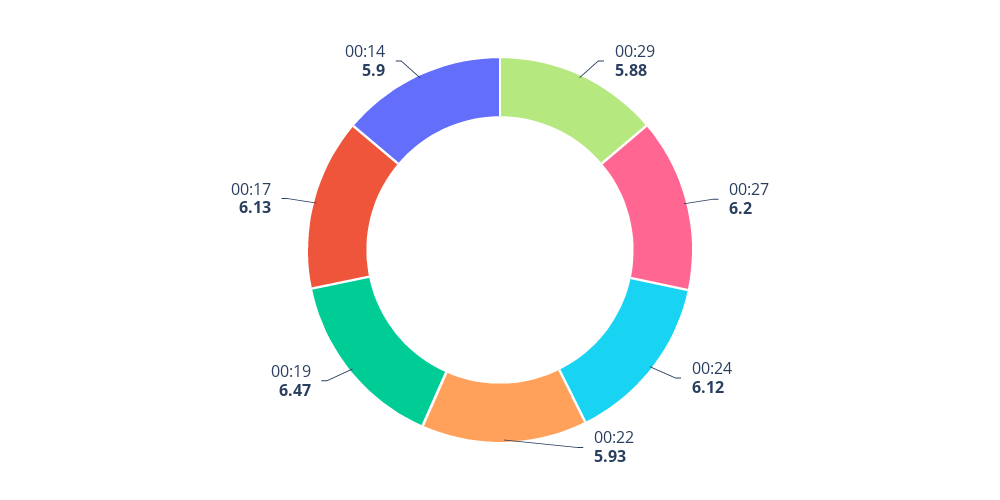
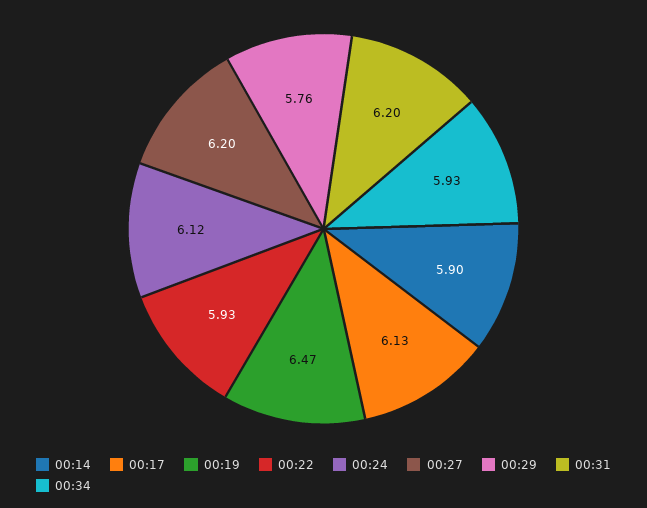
00:29: 5.88 -> 5.76
00:31: none -> 6.2
00:34: none -> 5.93

